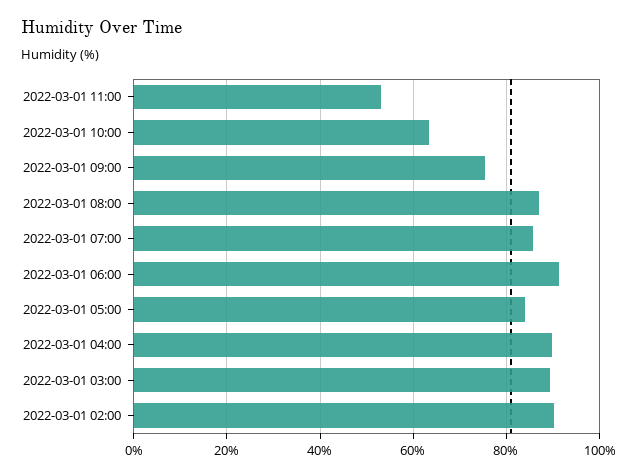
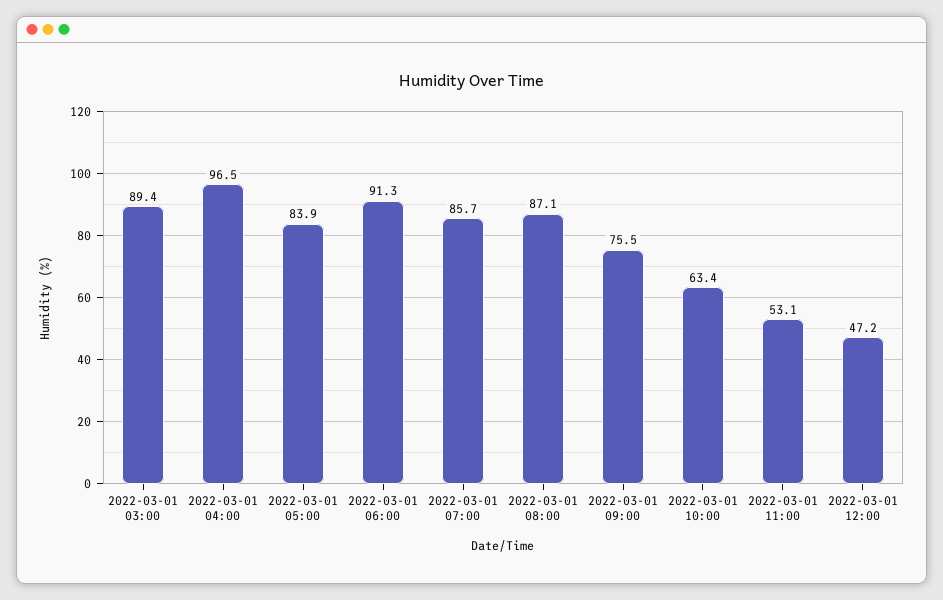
2022-03-01 04:00: 90 -> 96.5
2022-03-01 02:00: 90 -> none
2022-03-01 12:00: none -> 47.2

